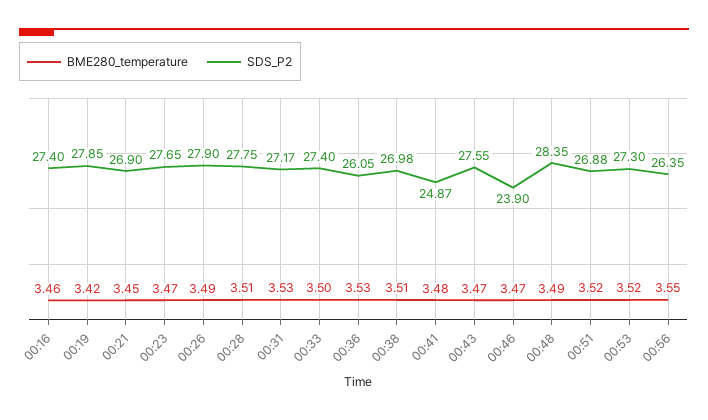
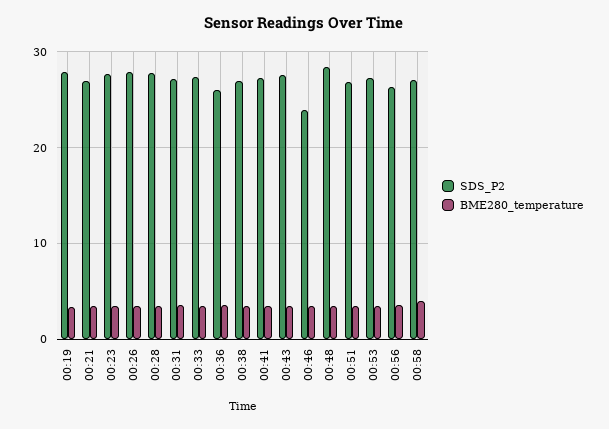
BME280_temperature, 00:16: 3.46 -> none
SDS_P2, 00:16: 27.4 -> none
SDS_P2, 00:41: 24.87 -> 27
SDS_P2, 00:58: none -> 27
BME280_temperature, 00:58: none -> 4

